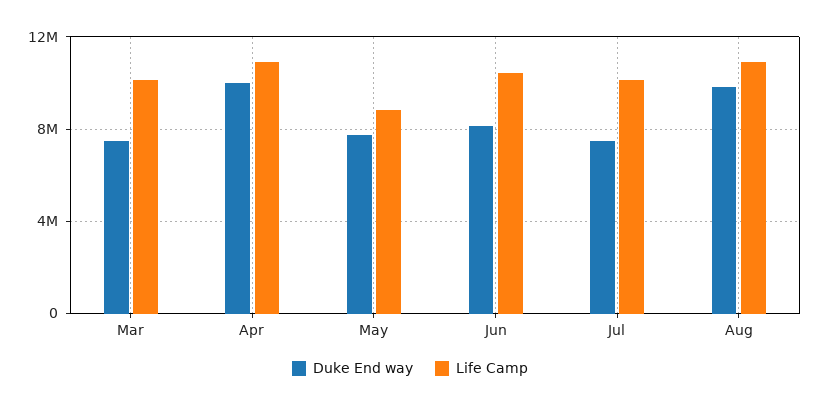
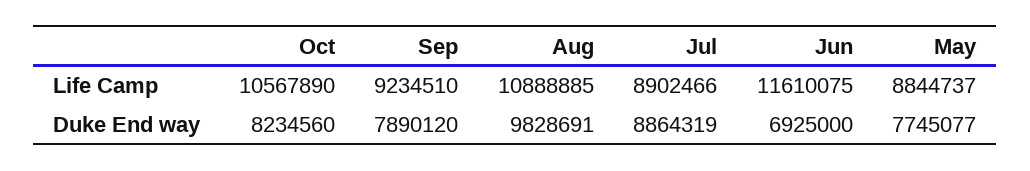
Duke End way, Mar: 7500000 -> none
Life Camp, Mar: 10000000 -> none
Duke End way, Apr: 10000000 -> none
Life Camp, Apr: 11000000 -> none
Duke End way, Jun: 8000000 -> 6925000
Life Camp, Jun: 10500000 -> 11610075
Duke End way, Jul: 7500000 -> 8864319
Life Camp, Jul: 10000000 -> 8902466
Life Camp, Oct: none -> 10567890
Life Camp, Sep: none -> 9234510
Duke End way, Oct: none -> 8234560
Duke End way, Sep: none -> 7890120

